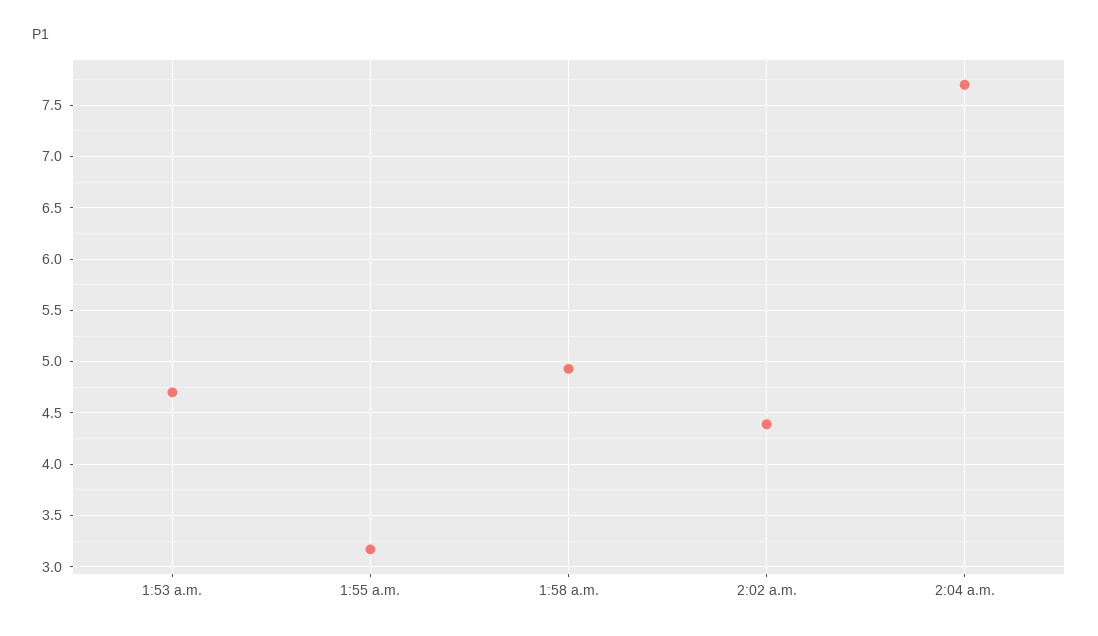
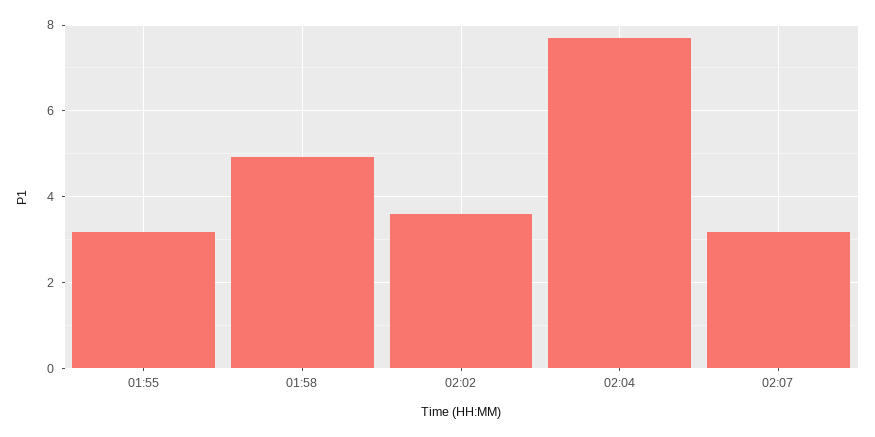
1:53 a.m.: 4.7 -> none
2:02 a.m.: 4.4 -> 3.6
02:07: none -> 3.2

